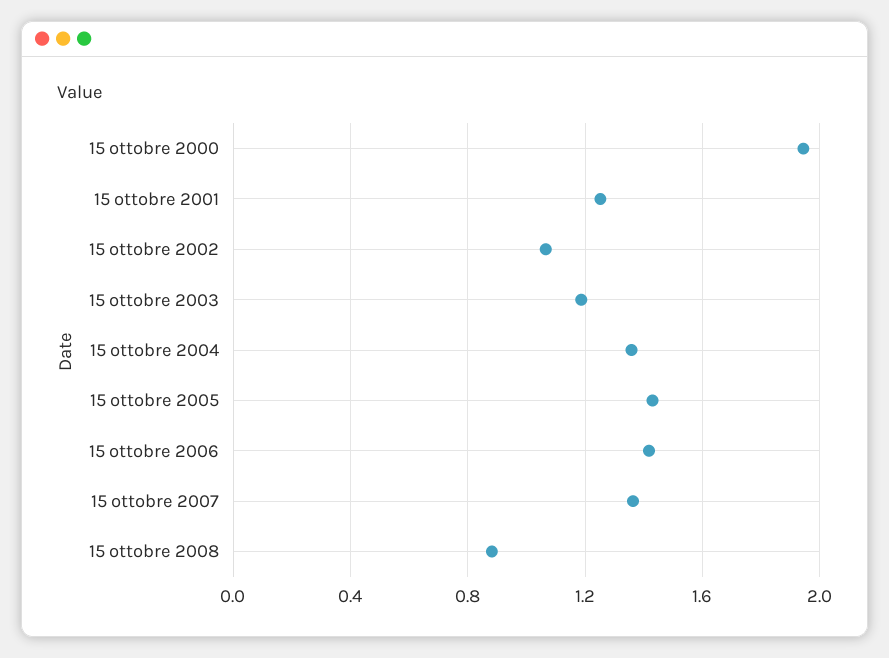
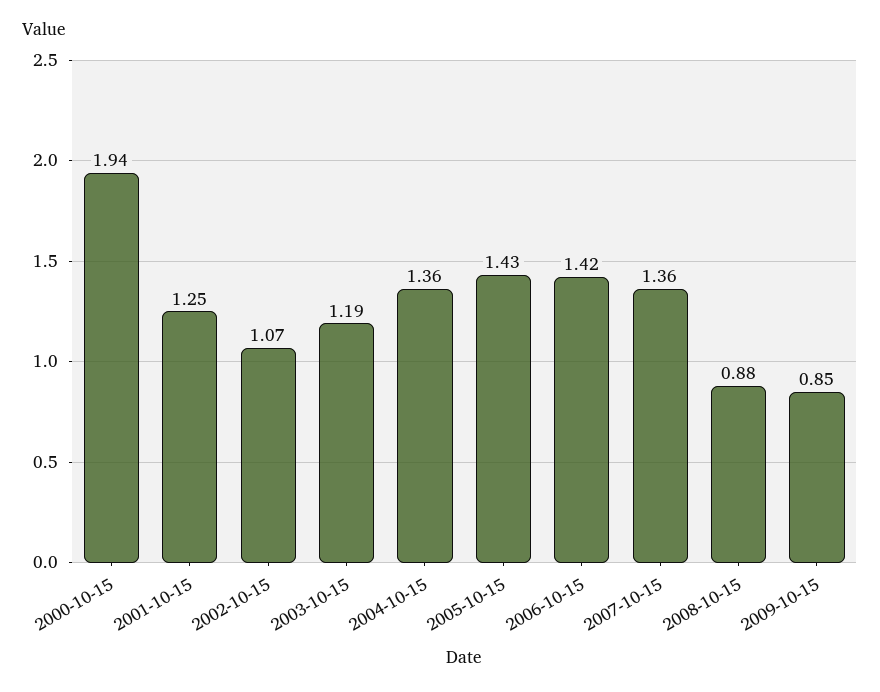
2009-10-15: none -> 0.85

